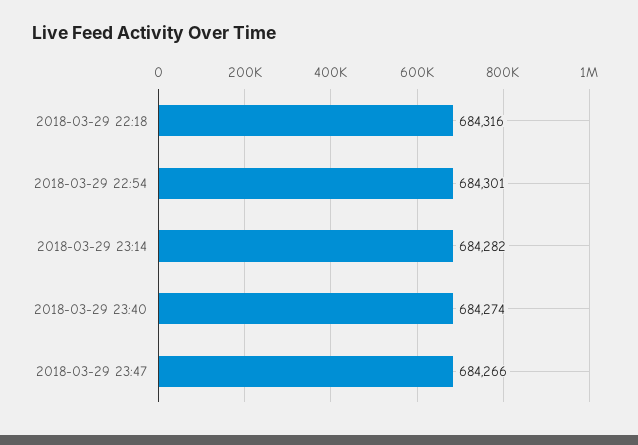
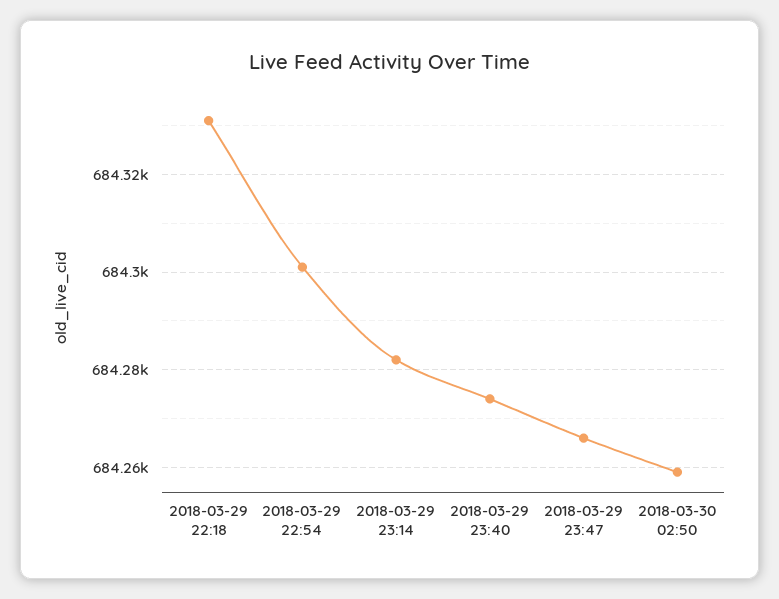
2018-03-29 22:18: 684316 -> 684330
2018-03-30 02:50: none -> 684260

